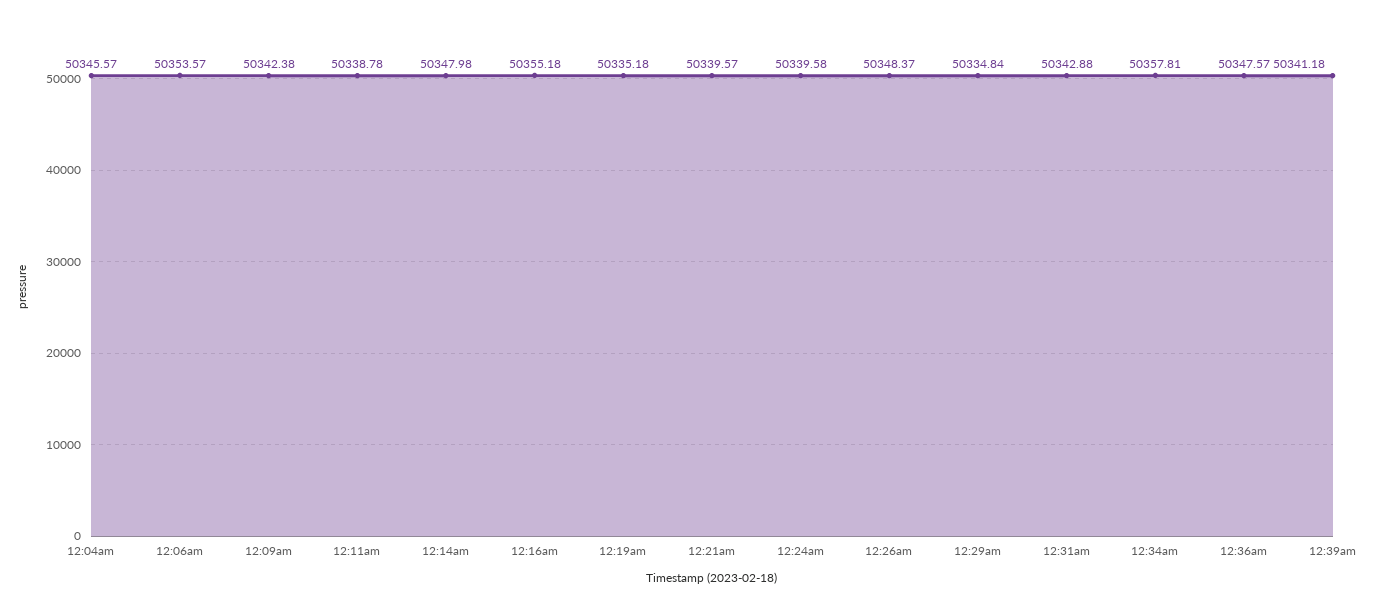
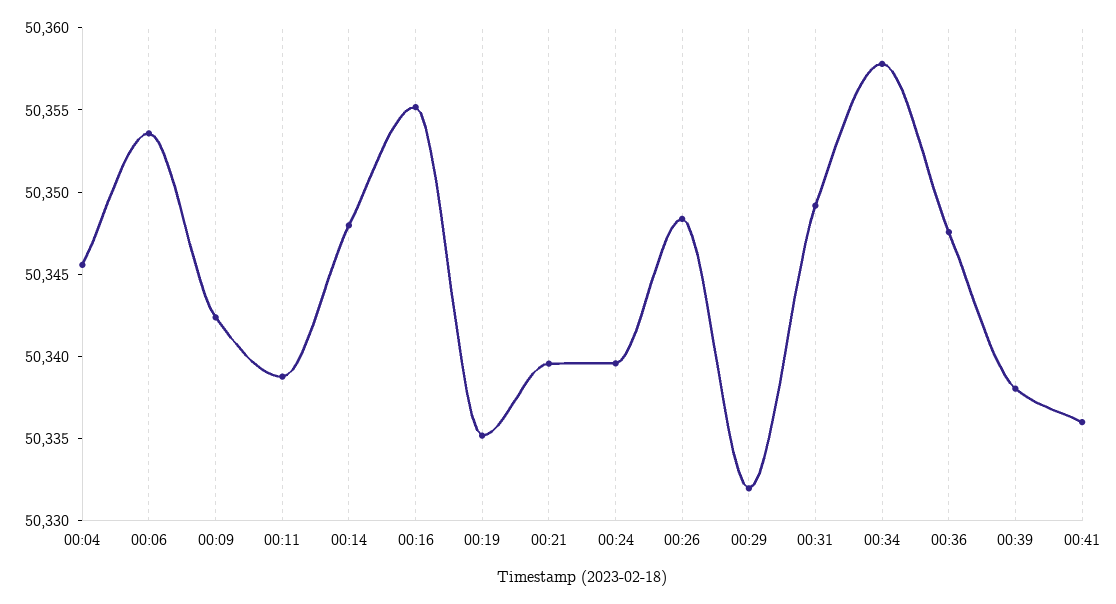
12:29am: 50334.84 -> 50332
12:31am: 50342.88 -> 50349
12:39am: 50341.18 -> 50338
00:41: none -> 50336

